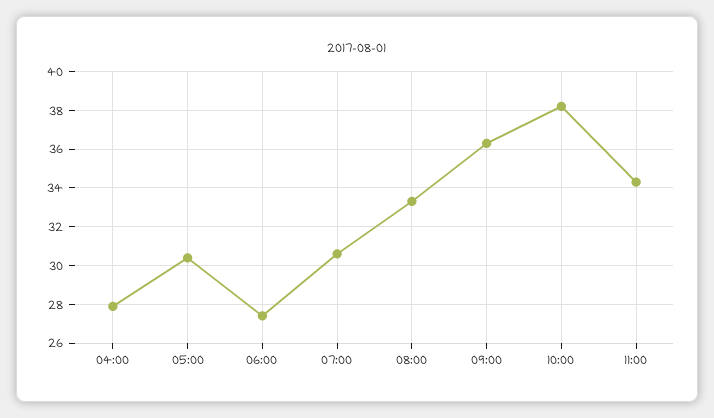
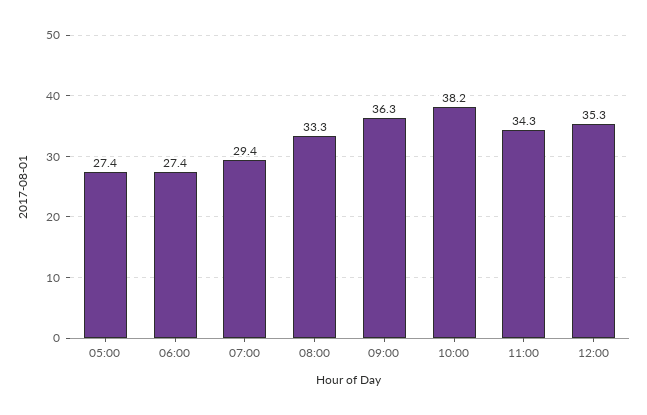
04:00: 28 -> none
05:00: 30.5 -> 27.4
07:00: 30.5 -> 29.4
12:00: none -> 35.3

